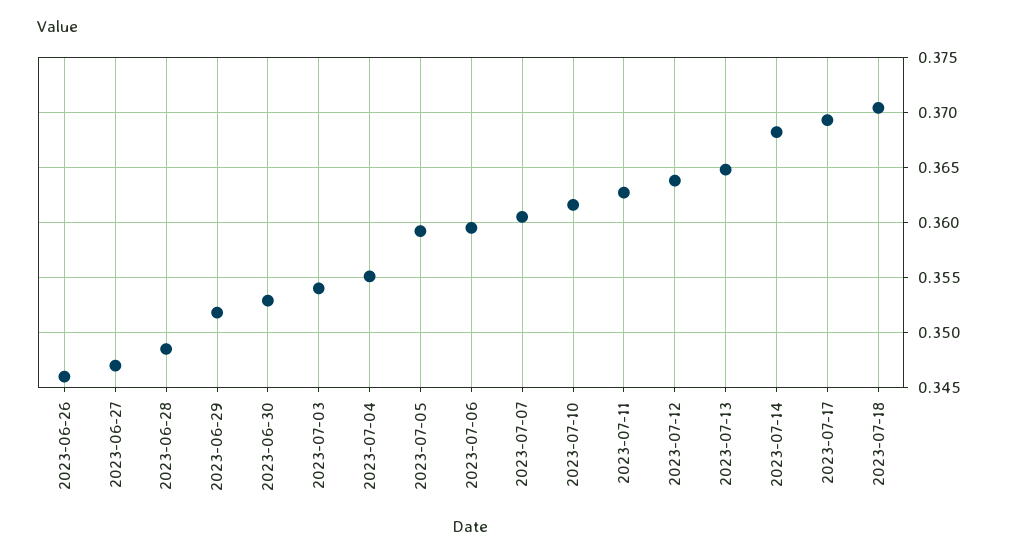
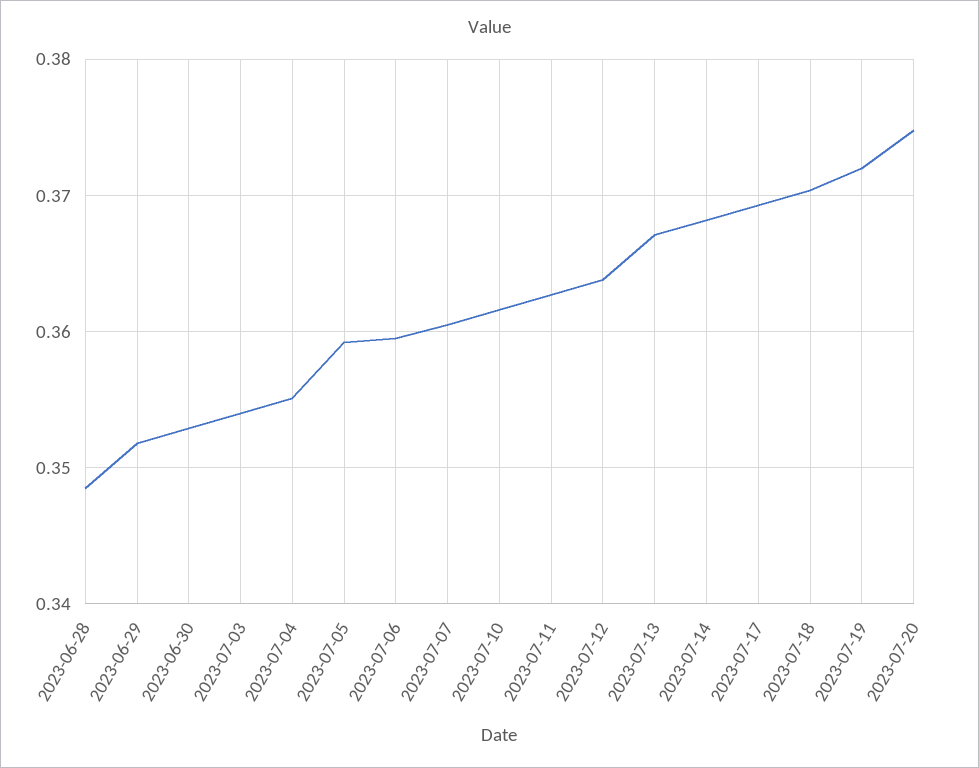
2023-06-26: 0.346 -> none
2023-06-27: 0.347 -> none
2023-07-13: 0.365 -> 0.367
2023-07-19: none -> 0.372
2023-07-20: none -> 0.375

